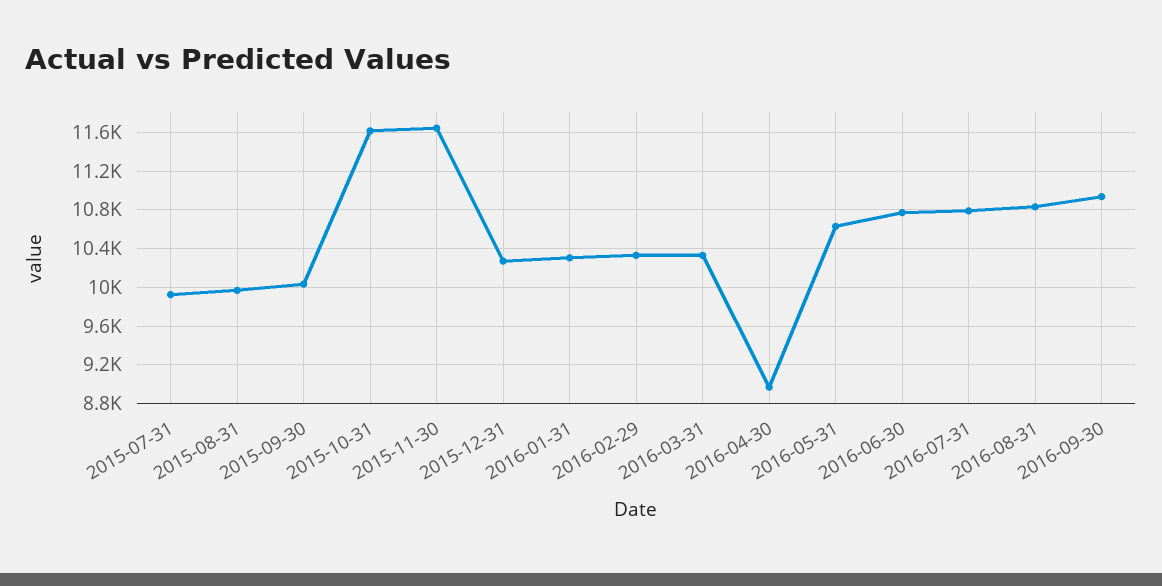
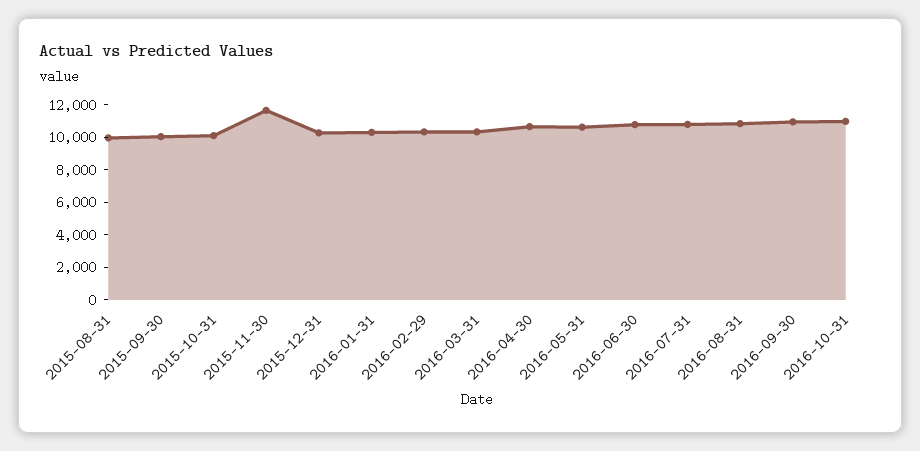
2015-07-31: 9900 -> none
2015-10-31: 11600 -> 10000
2016-04-30: 9000 -> 10500
2016-10-31: none -> 11000

